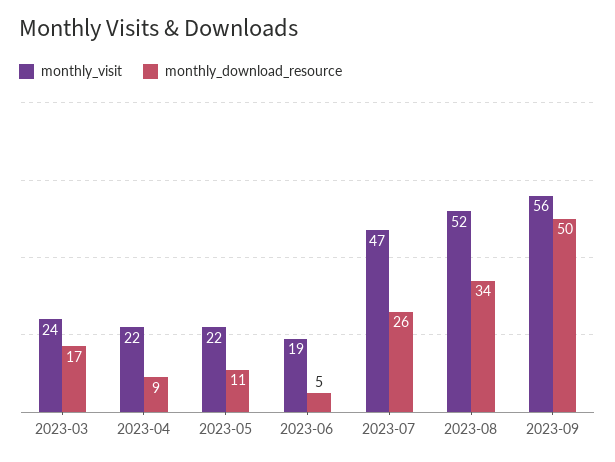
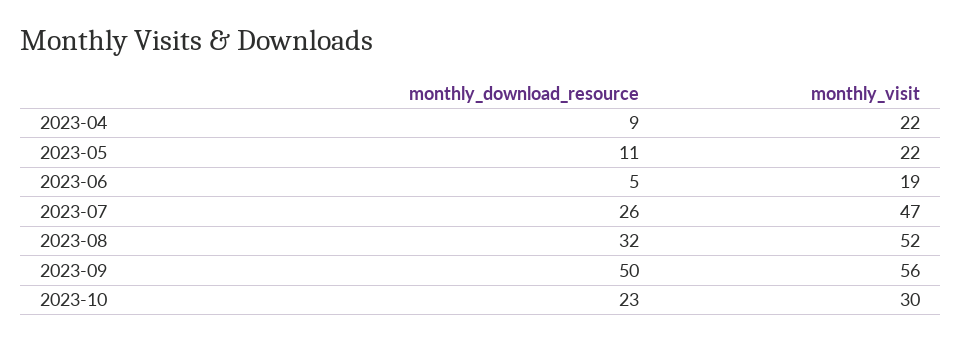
monthly_visit, 2023-03: 24 -> none
monthly_download_resource, 2023-03: 17 -> none
monthly_download_resource, 2023-08: 34 -> 32
monthly_download_resource, 2023-10: none -> 23
monthly_visit, 2023-10: none -> 30

